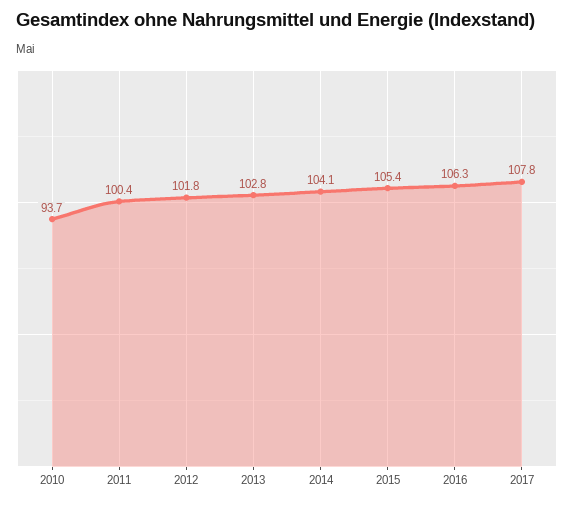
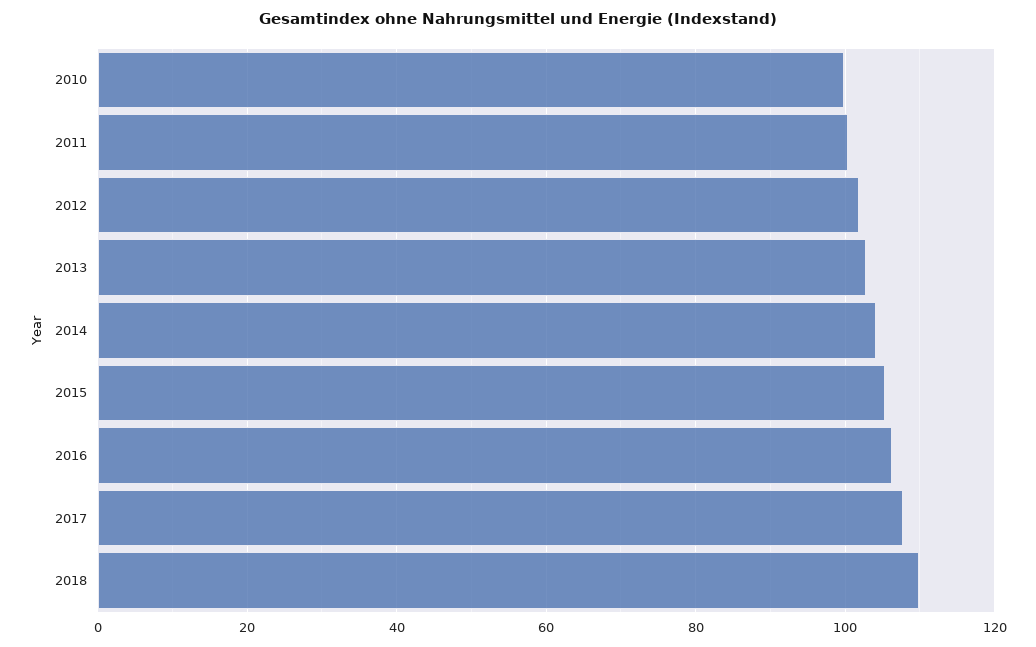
2010: 93.7 -> 100
2018: none -> 110

